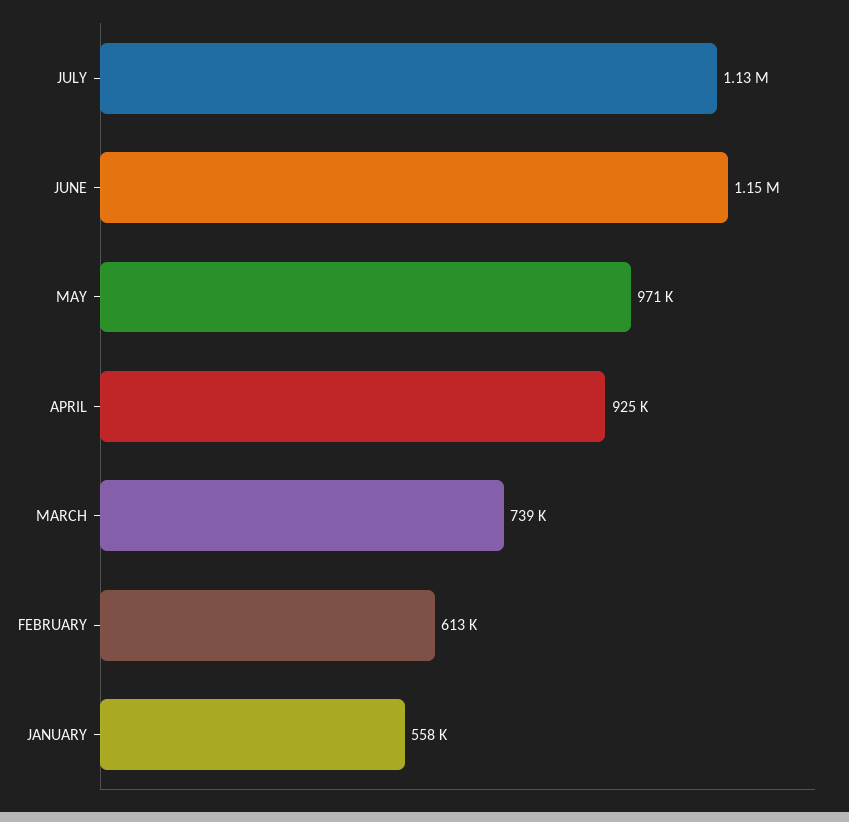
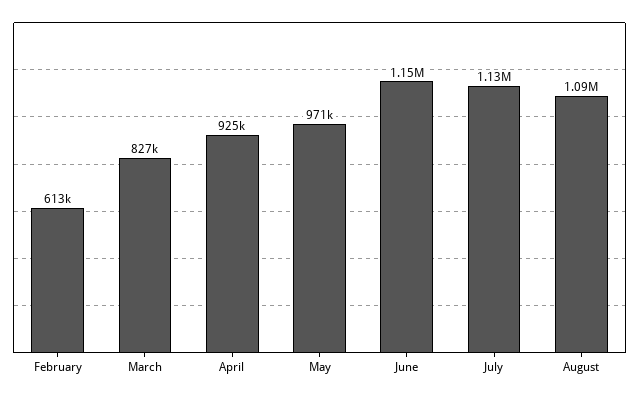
MARCH: 739000 -> 827000
JANUARY: 558000 -> none
August: none -> 1090000

